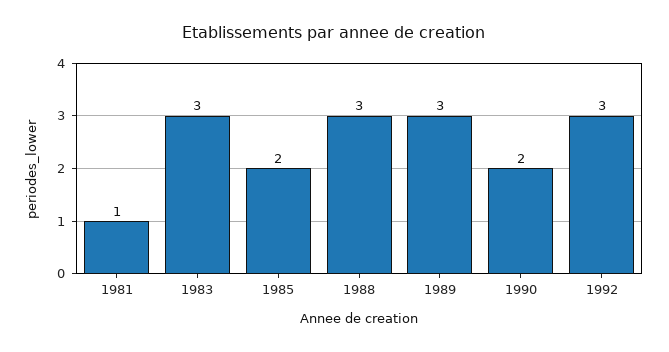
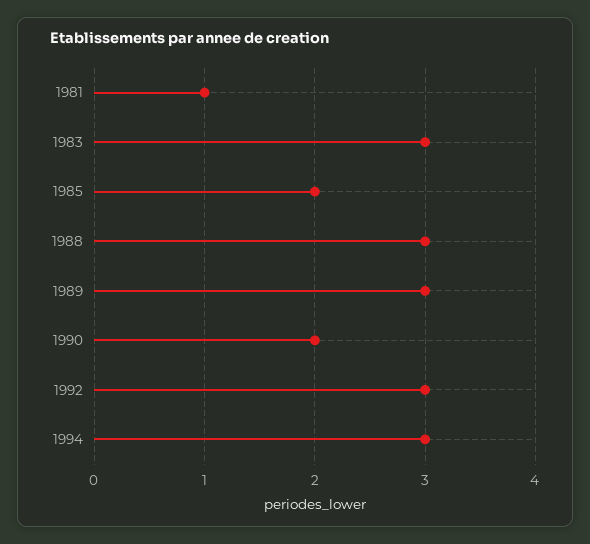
1994: none -> 3

